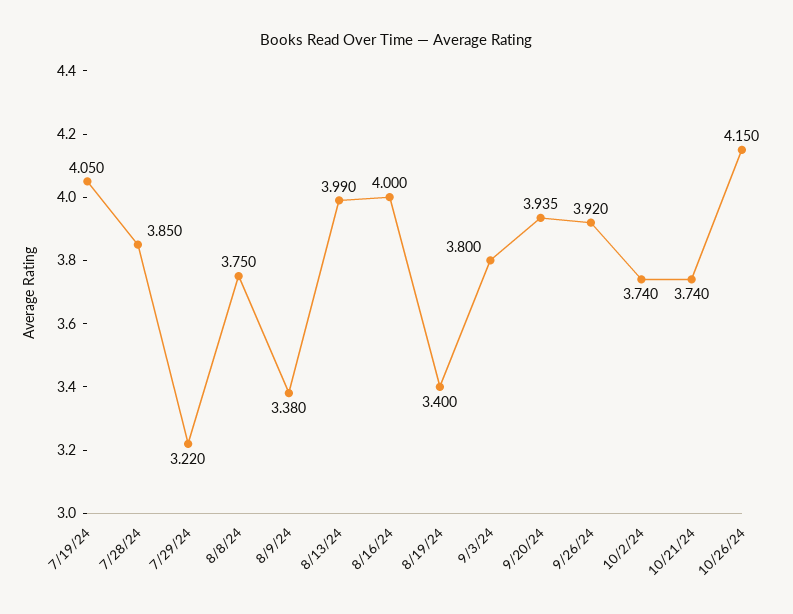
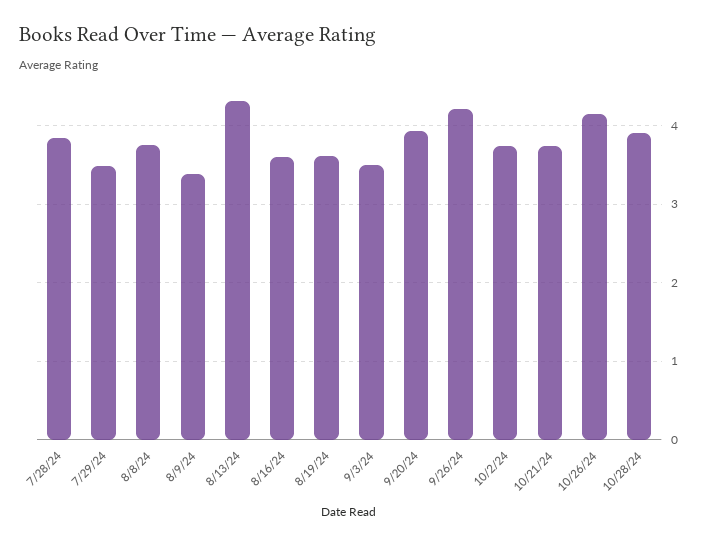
7/19/24: 4.05 -> none
7/29/24: 3.22 -> 3.5
8/13/24: 3.99 -> 4.3
8/16/24: 4 -> 3.6
8/19/24: 3.4 -> 3.6
9/3/24: 3.8 -> 3.5
9/26/24: 3.92 -> 4.2
10/28/24: none -> 3.9

